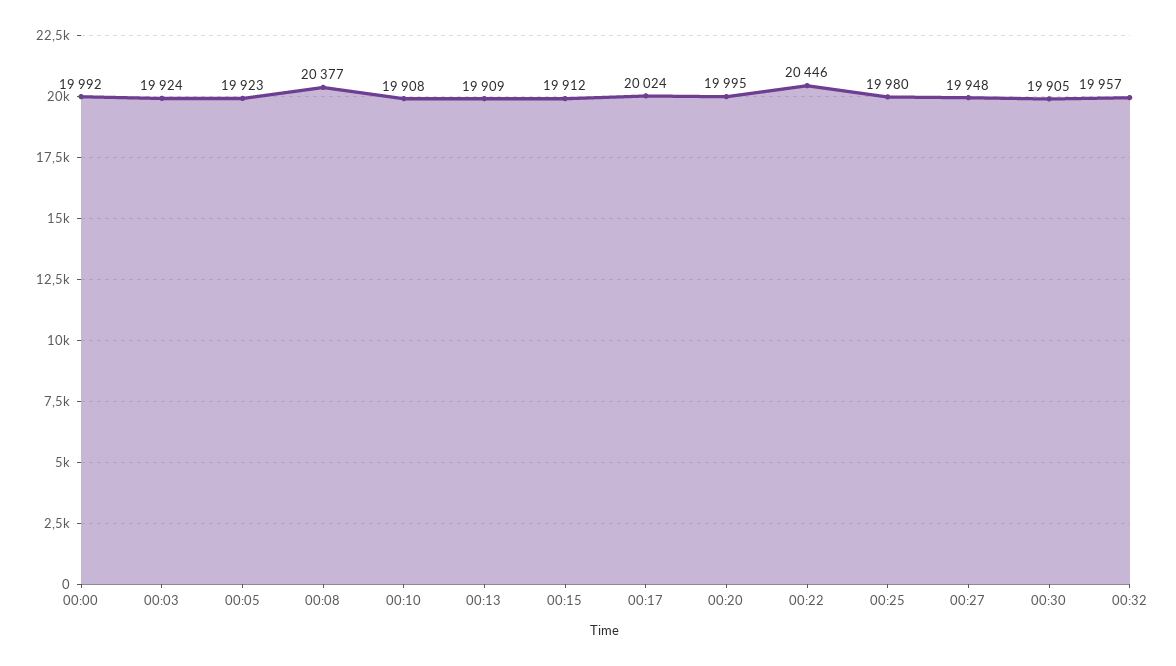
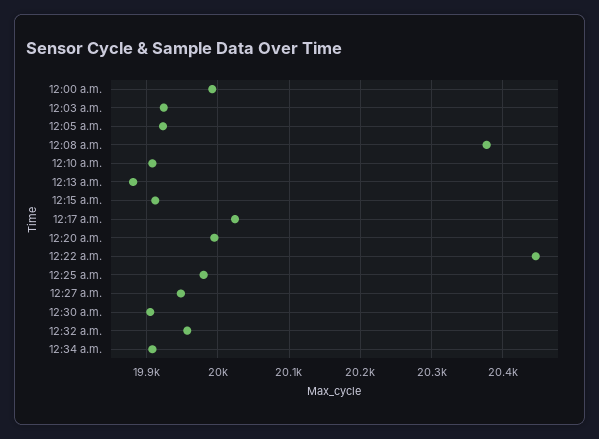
00:13: 19909 -> 19880
12:34 a.m.: none -> 19910

